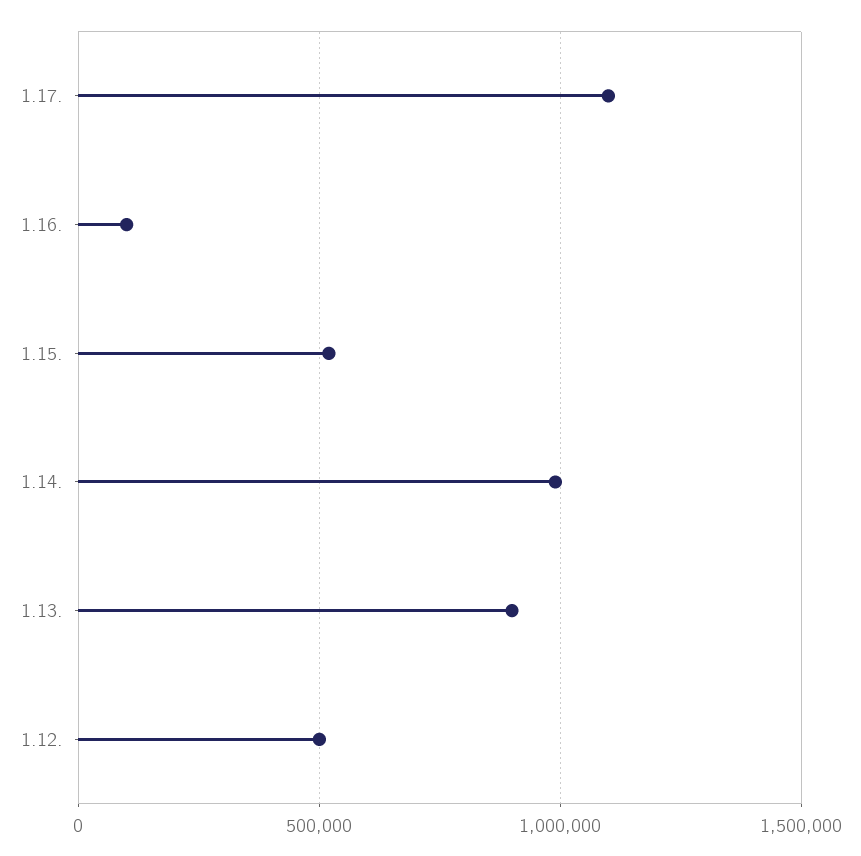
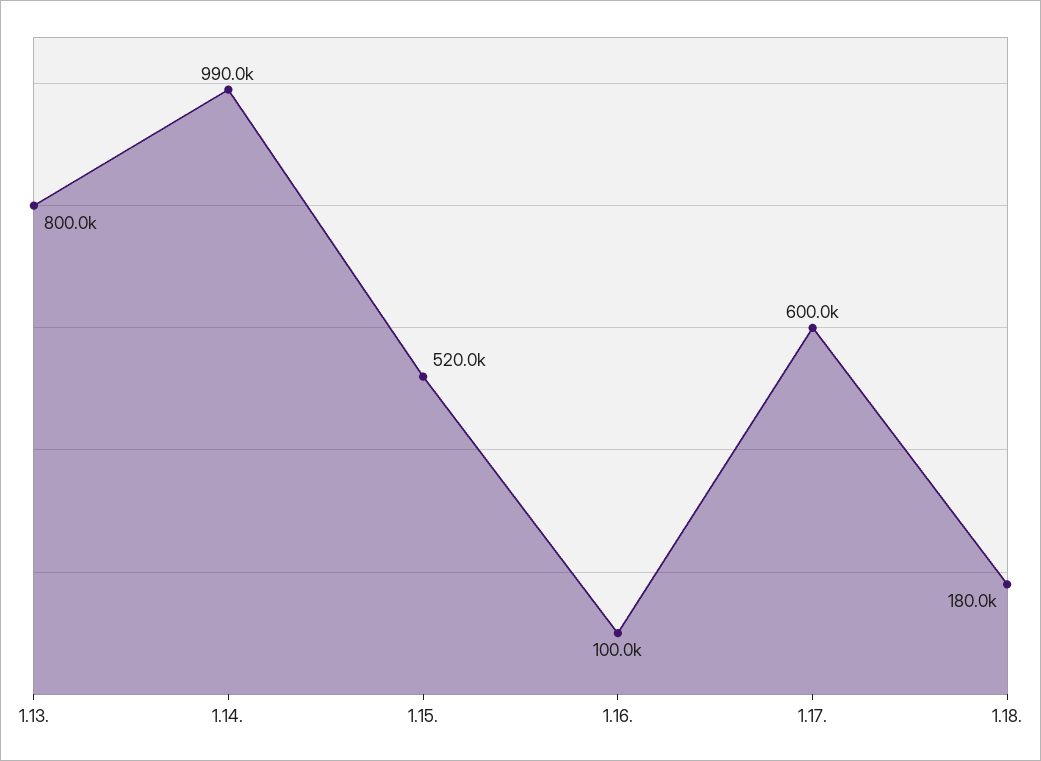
1.17.: 1100000 -> 600000
1.13.: 900000 -> 800000
1.12.: 500000 -> none
1.18.: none -> 180000

